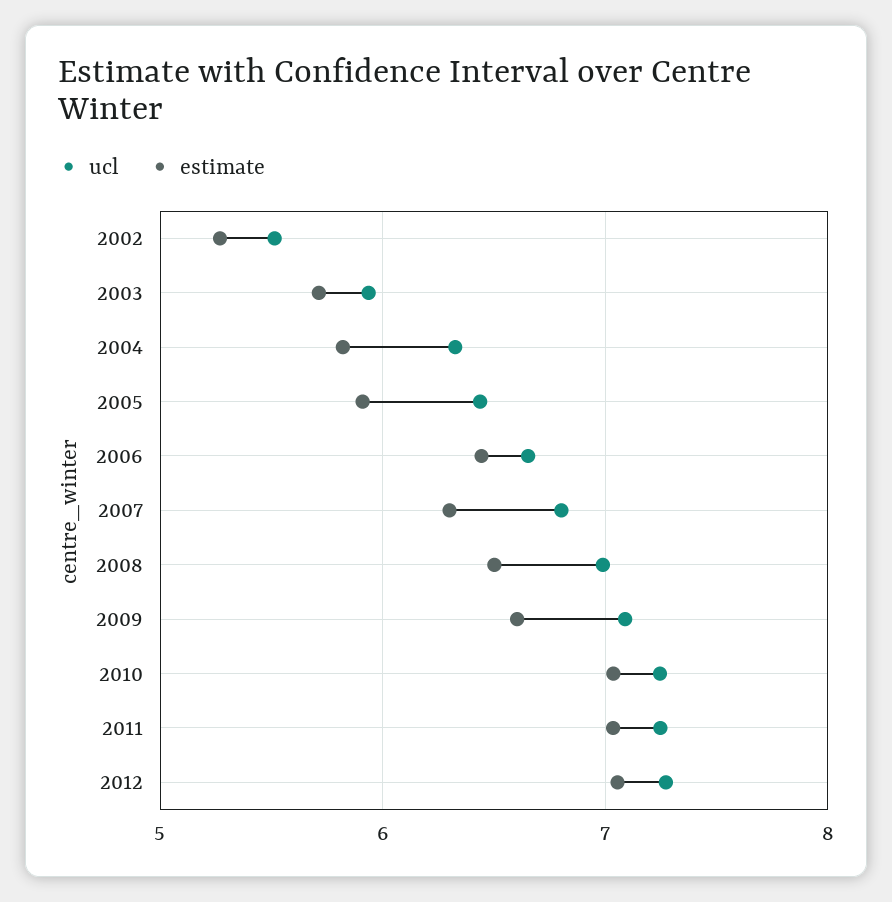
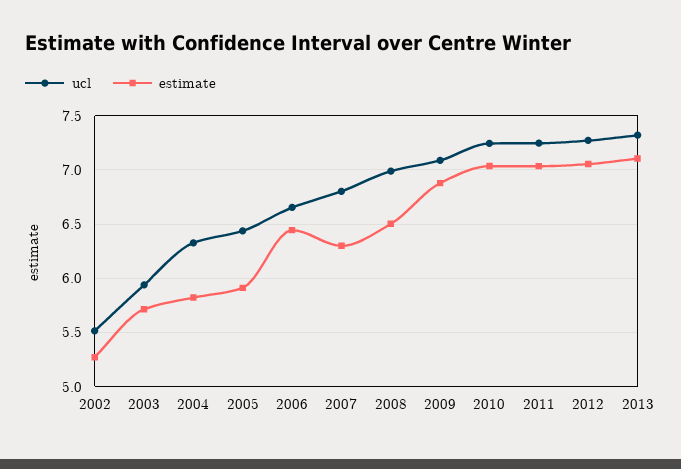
estimate, 2009: 6.6 -> 6.9
ucl, 2013: none -> 7.3
estimate, 2013: none -> 7.1

